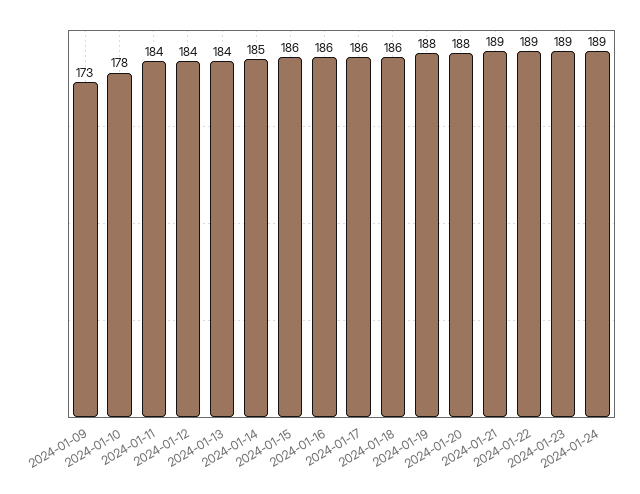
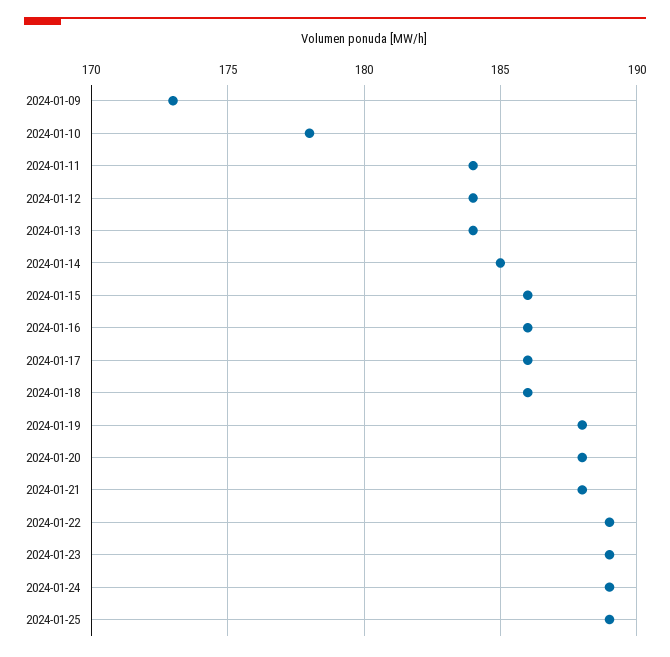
2024-01-21: 189 -> 188
2024-01-25: none -> 189

